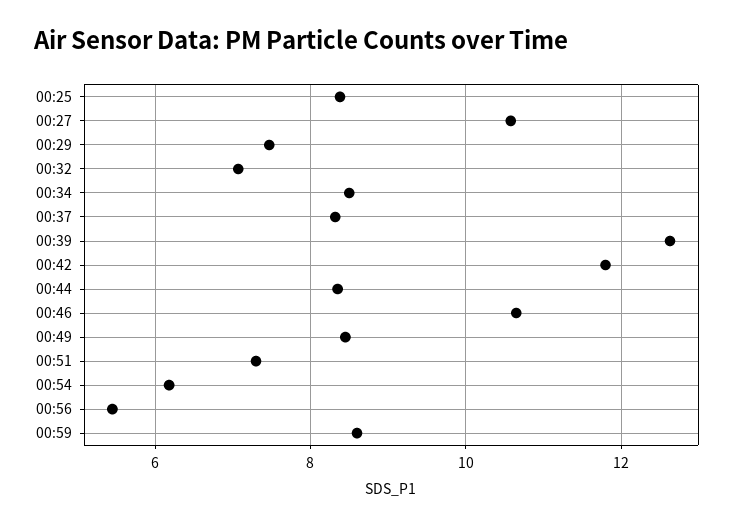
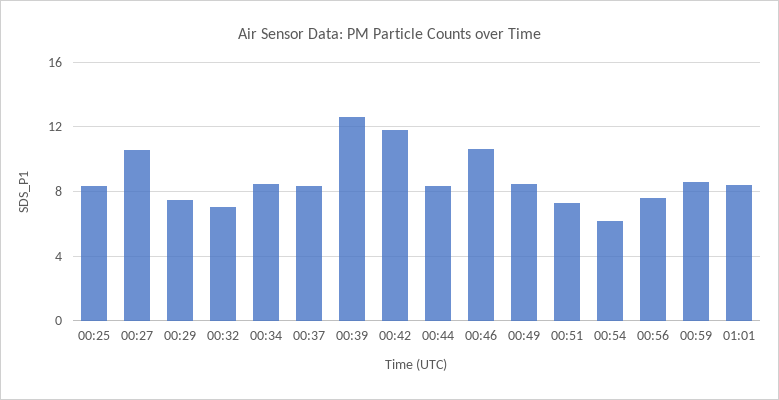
00:56: 5.4 -> 7.5
01:01: none -> 8.5

